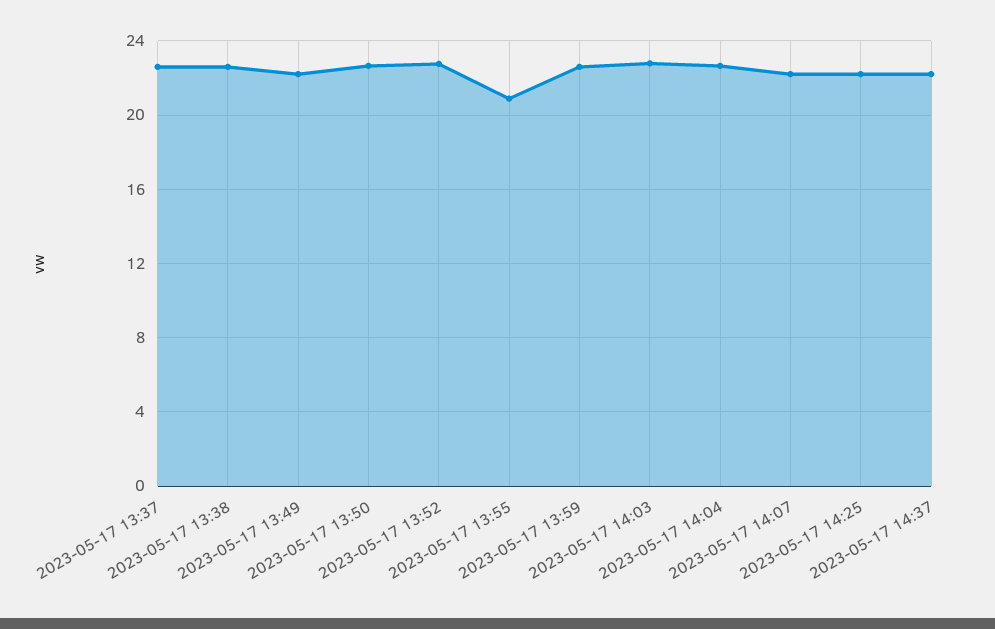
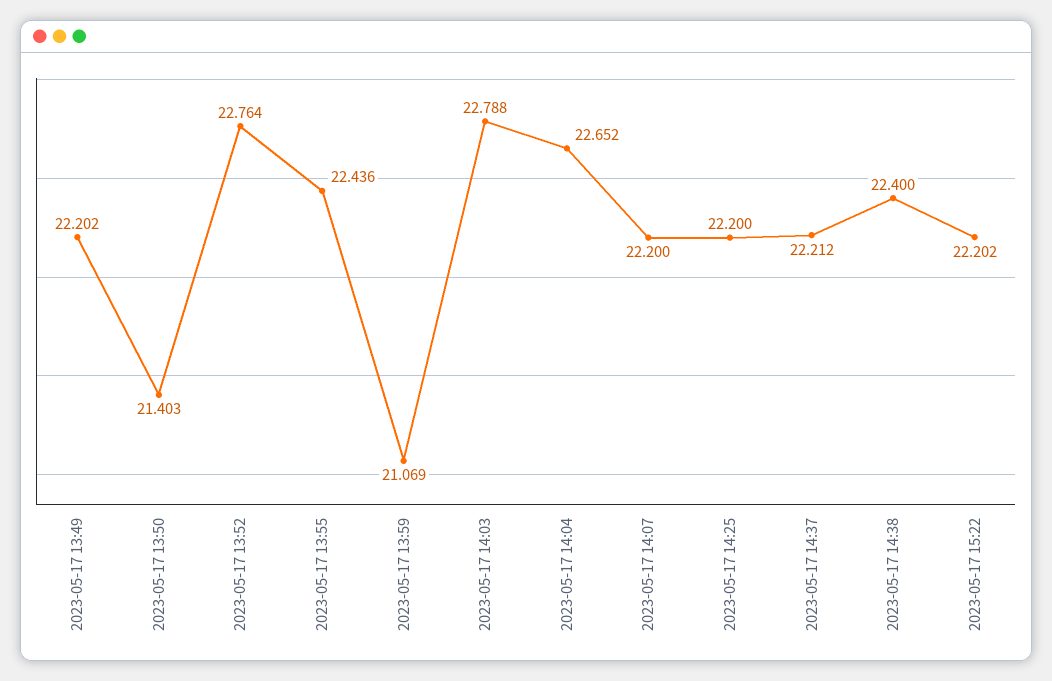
2023-05-17 13:37: 22.5 -> none
2023-05-17 13:38: 22.5 -> none
2023-05-17 13:50: 22.5 -> 21.403
2023-05-17 13:55: 21 -> 22.436
2023-05-17 13:59: 22.5 -> 21.069
2023-05-17 14:38: none -> 22.4
2023-05-17 15:22: none -> 22.202

